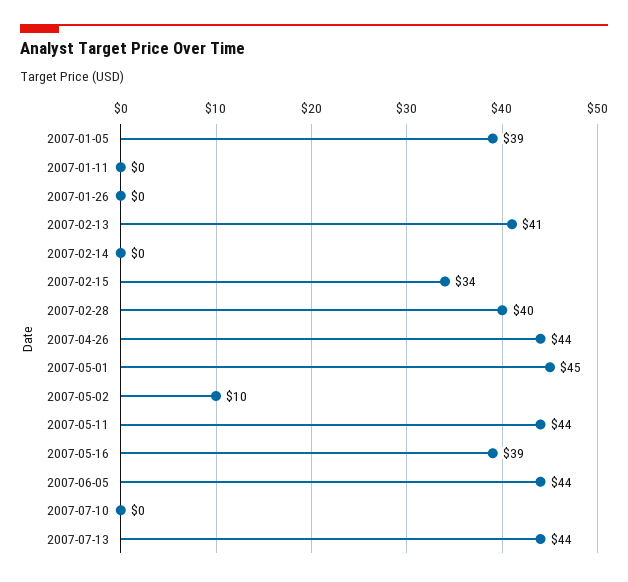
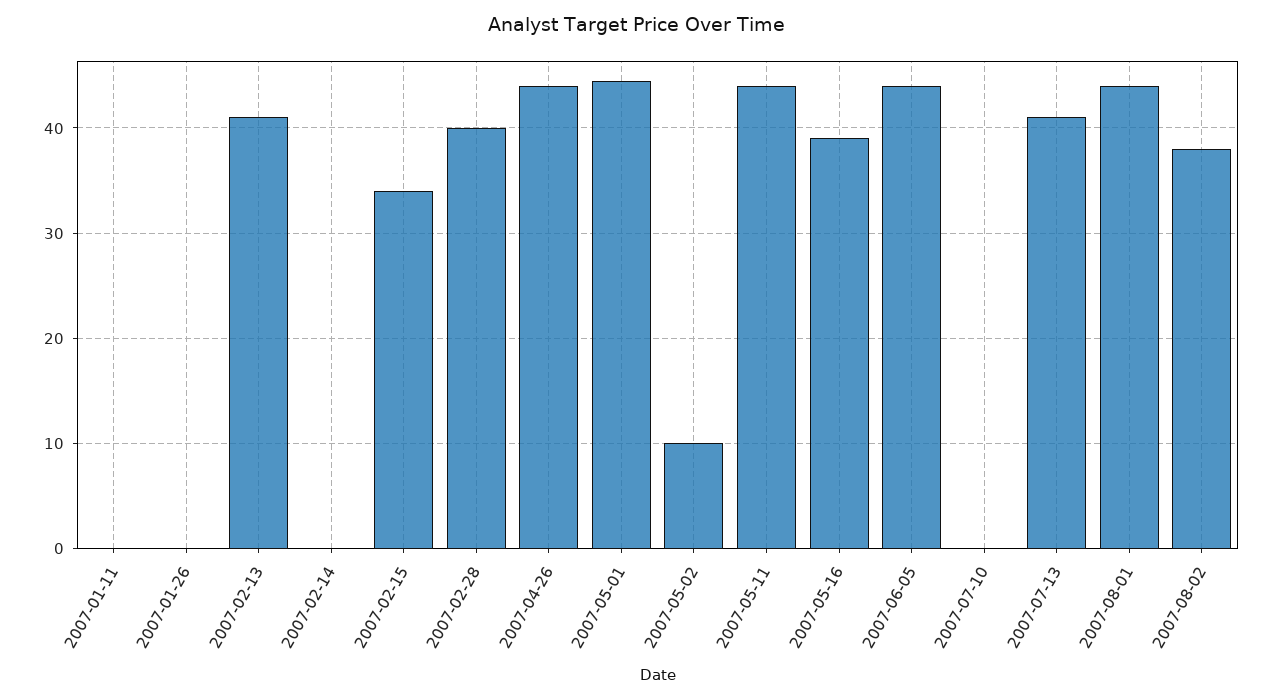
2007-01-05: 39 -> none
2007-07-13: 44 -> 41
2007-08-01: none -> 44
2007-08-02: none -> 38

